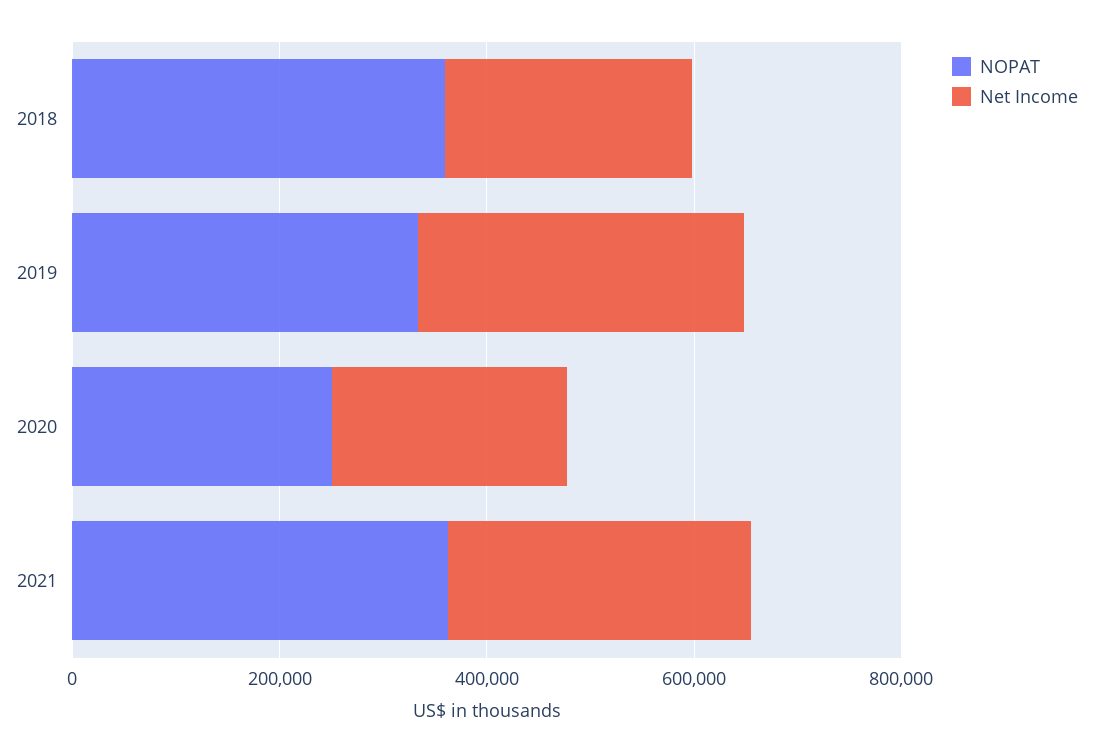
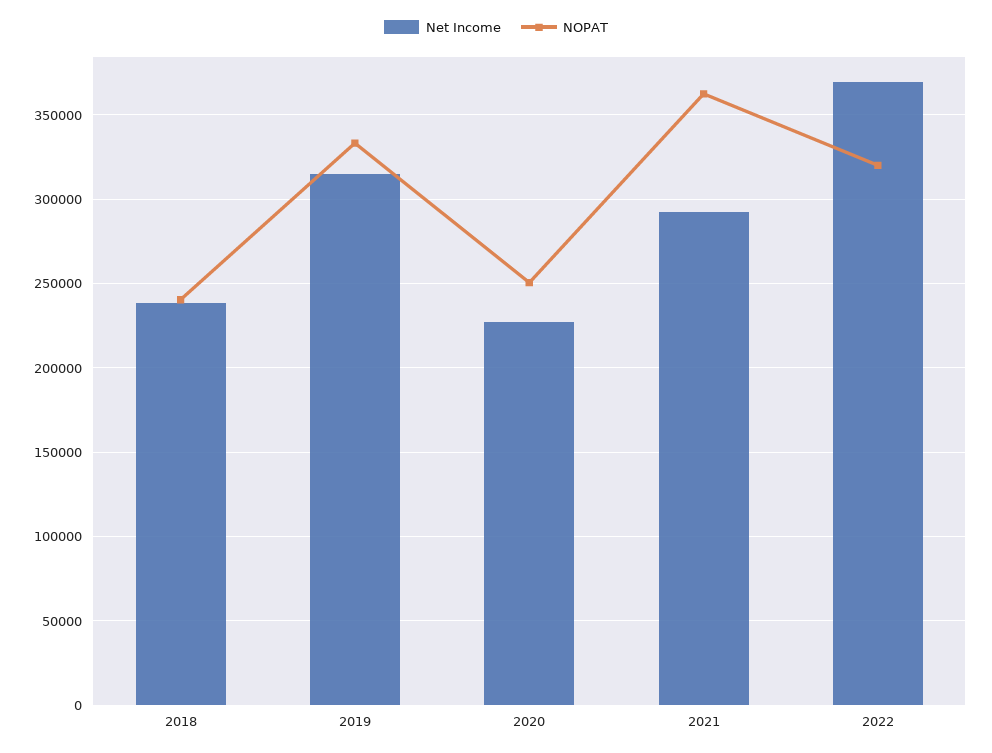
NOPAT, 2018: 350000 -> 240000
Net Income, 2022: none -> 370000
NOPAT, 2022: none -> 320000

